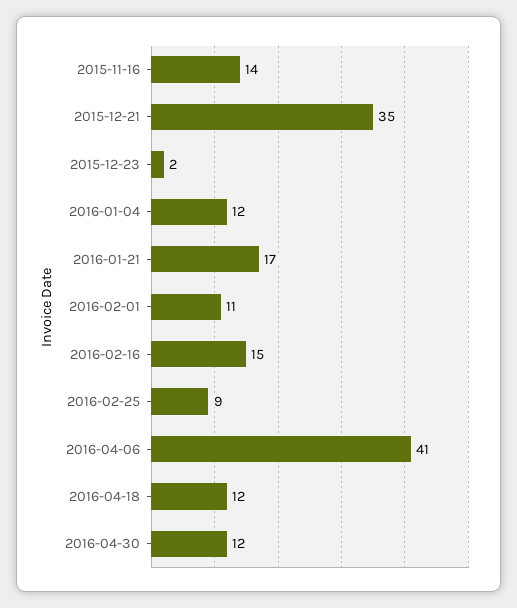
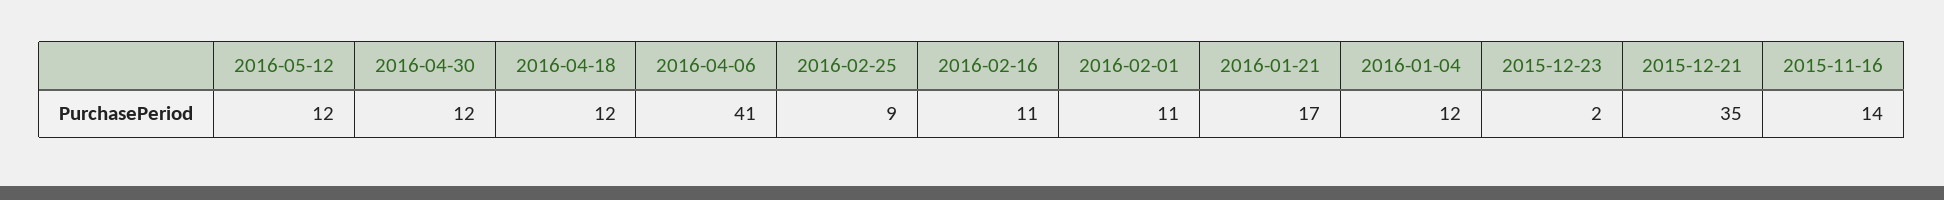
2016-02-16: 15 -> 11
2016-05-12: none -> 12

